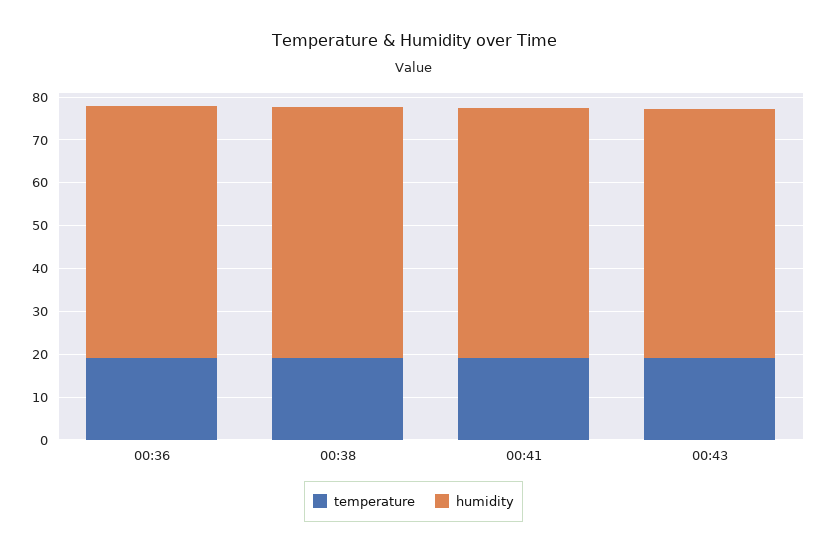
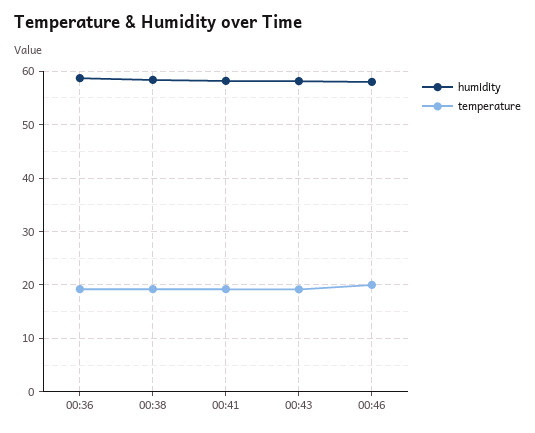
humidity, 00:46: none -> 58
temperature, 00:46: none -> 20

